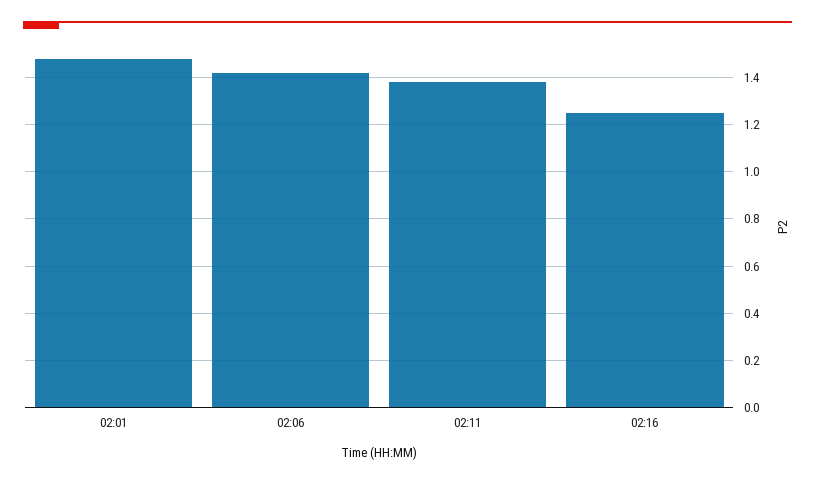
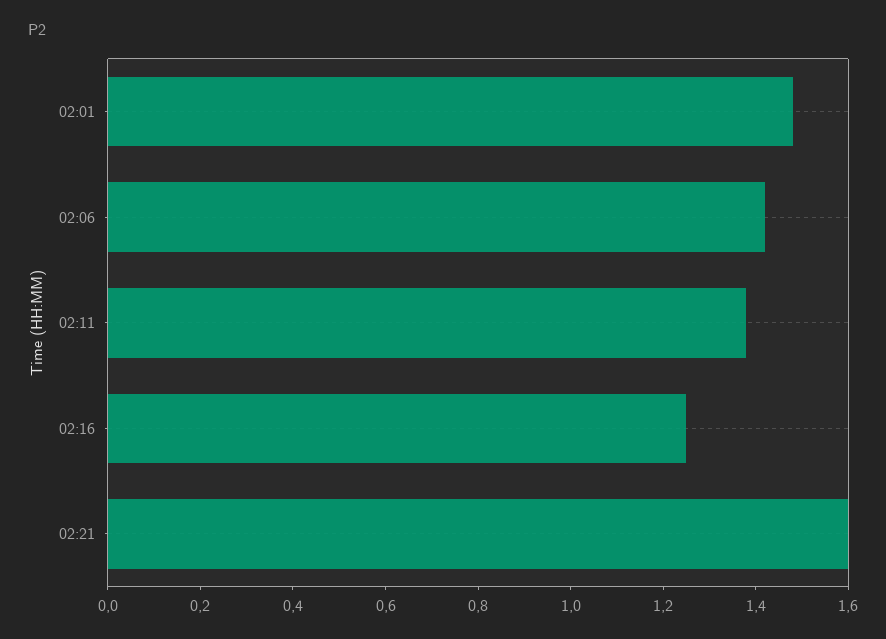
02:21: none -> 1.6

